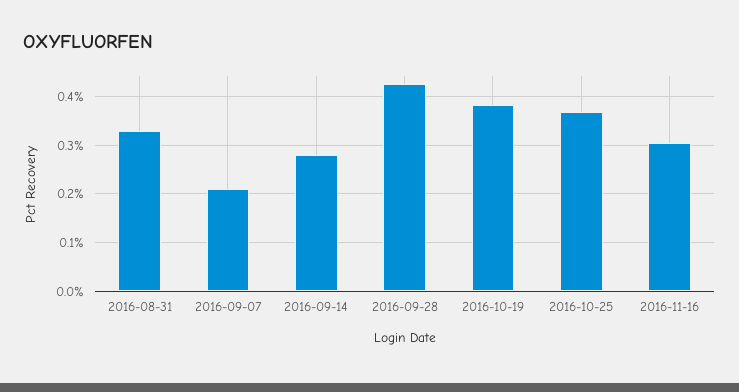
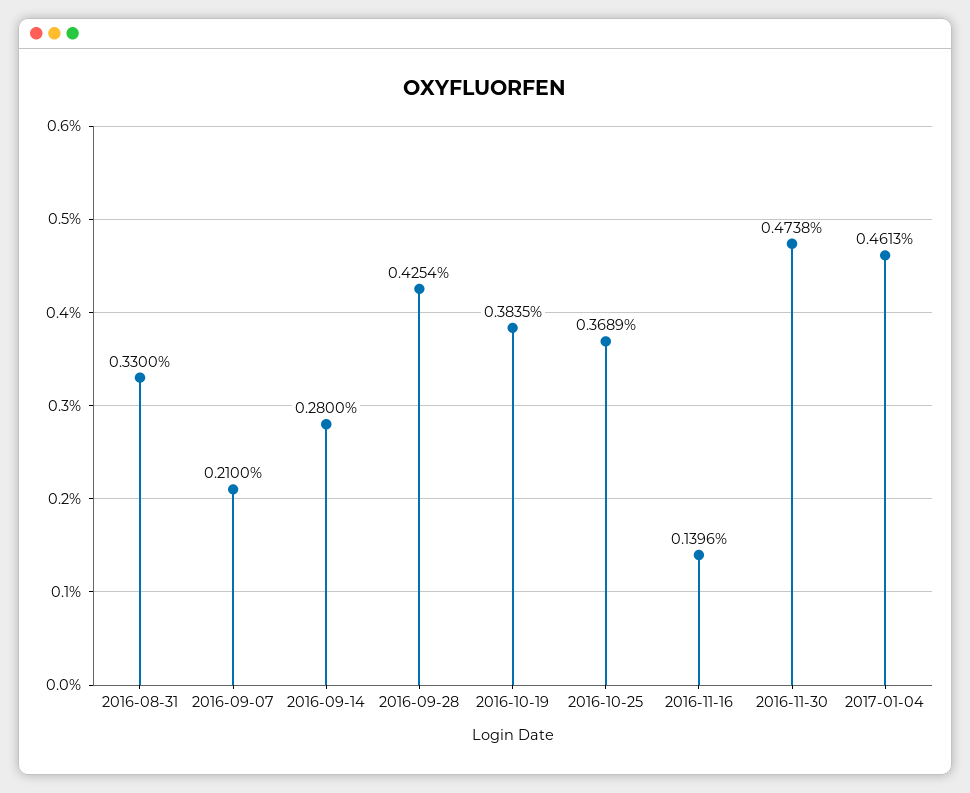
2016-11-16: 0.3 -> 0.1396
2016-11-30: none -> 0.4738
2017-01-04: none -> 0.4613

